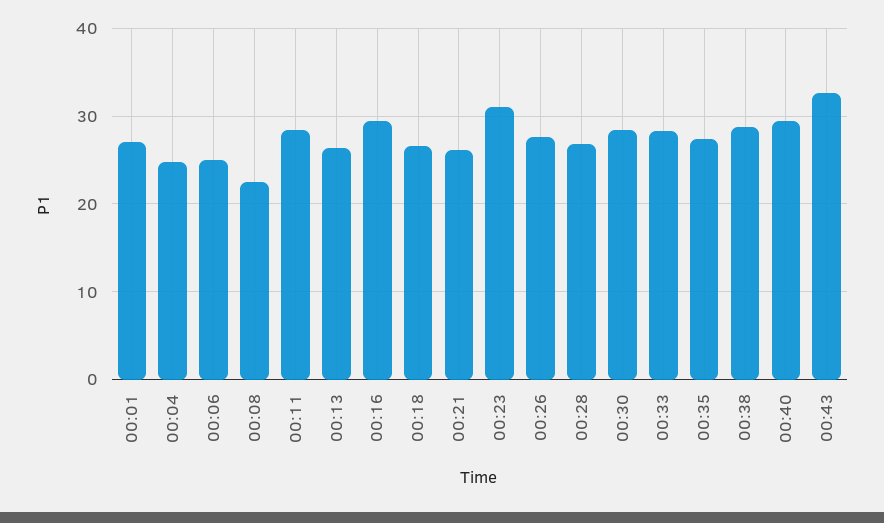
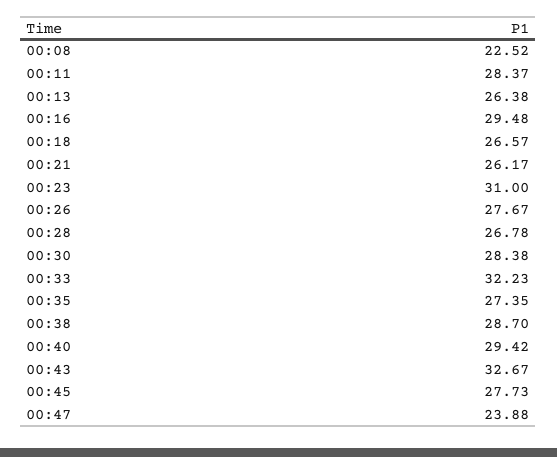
00:01: 27 -> none
00:04: 25 -> none
00:06: 25 -> none
00:33: 28 -> 32.23
00:45: none -> 27.73
00:47: none -> 23.88

